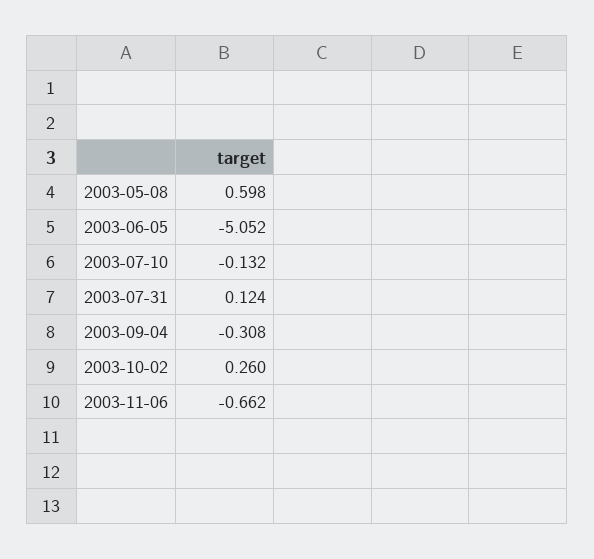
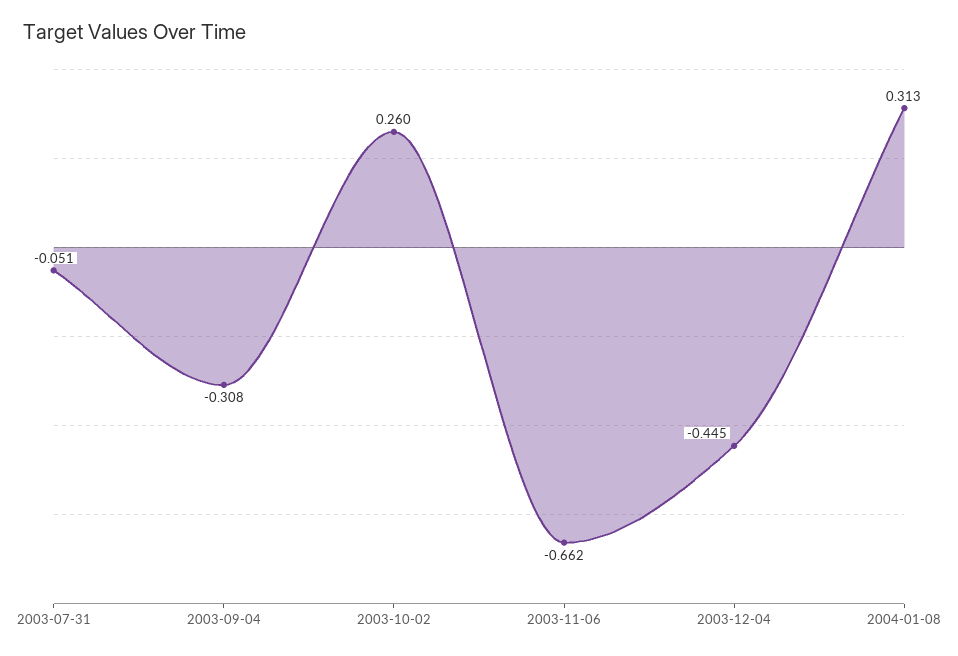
2003-05-08: 0.598 -> none
2003-06-05: -5.052 -> none
2003-07-10: -0.132 -> none
2003-07-31: 0.124 -> -0.051
2003-12-04: none -> -0.445
2004-01-08: none -> 0.313

